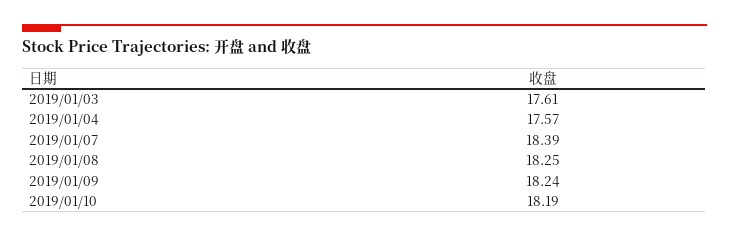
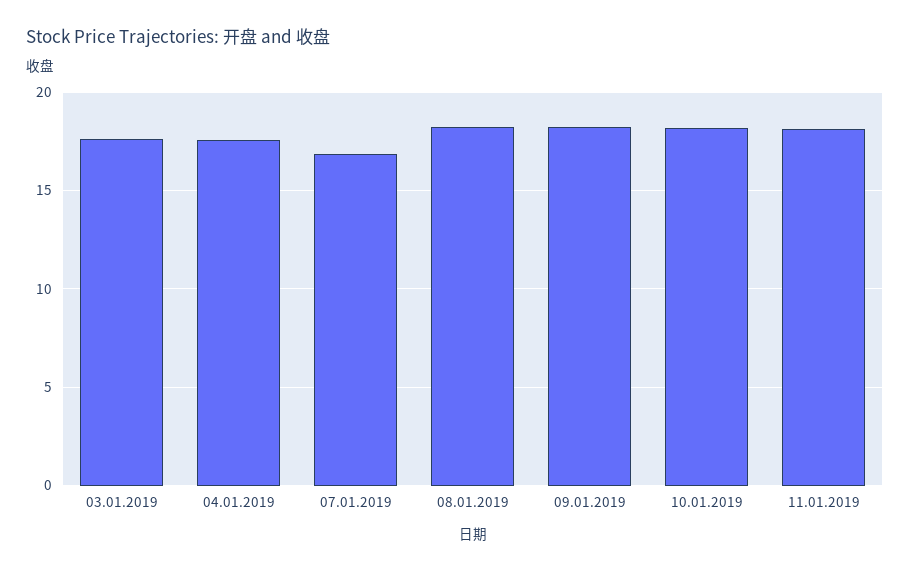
2019/01/07: 18.39 -> 17
11.01.2019: none -> 18

